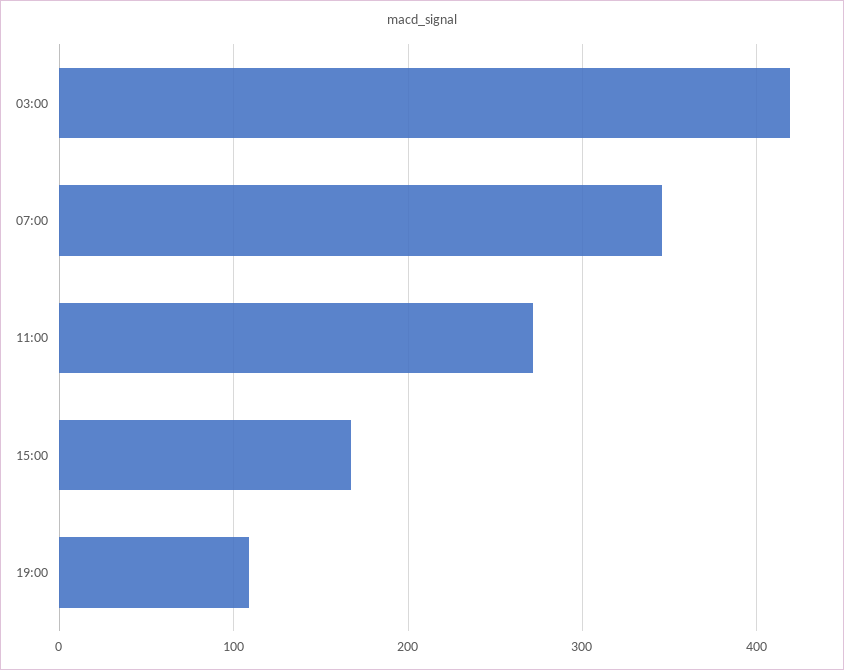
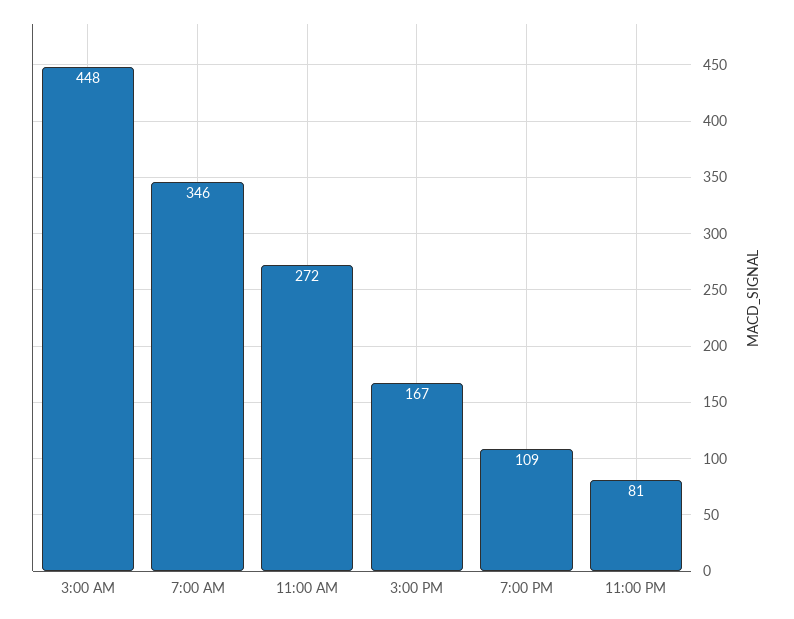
03:00: 420 -> 448
11:00 PM: none -> 81

